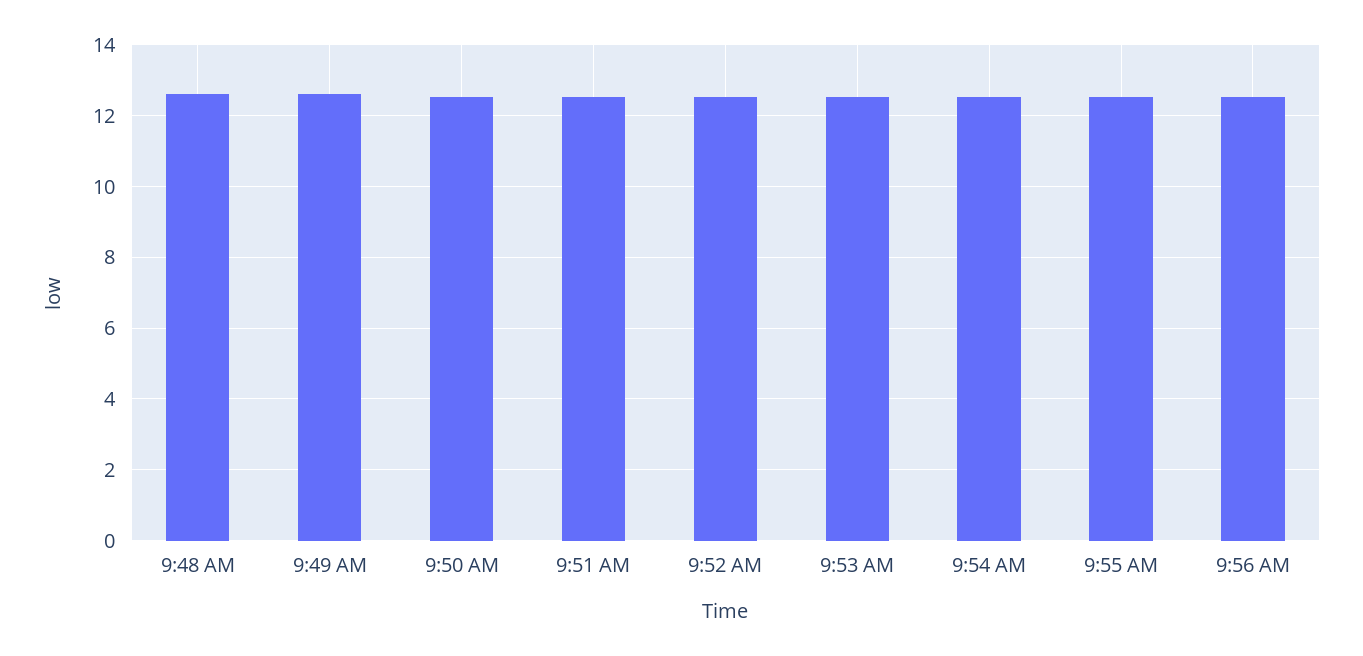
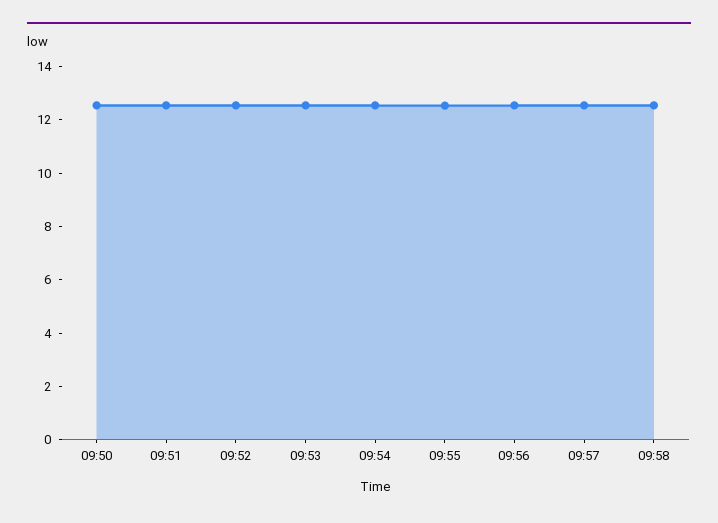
9:48 AM: 12.6 -> none
9:49 AM: 12.6 -> none
09:57: none -> 12.5
09:58: none -> 12.5

